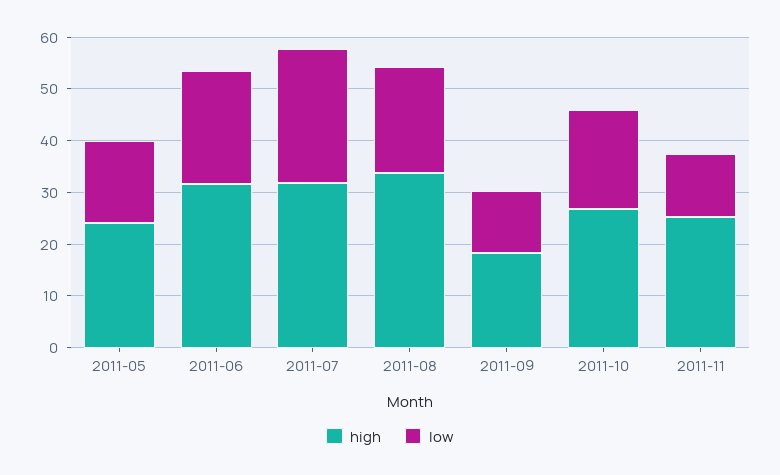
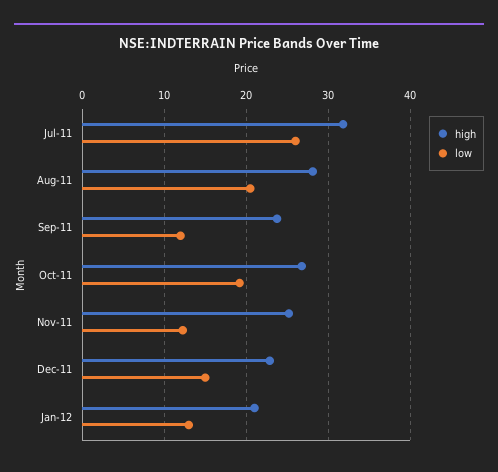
high, 2011-05: 24 -> none
low, 2011-05: 16 -> none
high, 2011-06: 32 -> none
low, 2011-06: 22 -> none
high, 2011-08: 34 -> 28
high, 2011-09: 18 -> 24
high, Dec-11: none -> 23
low, Dec-11: none -> 15
high, Jan-12: none -> 21
low, Jan-12: none -> 13

